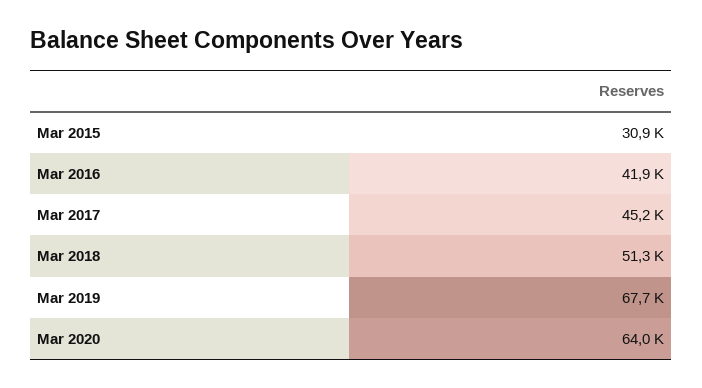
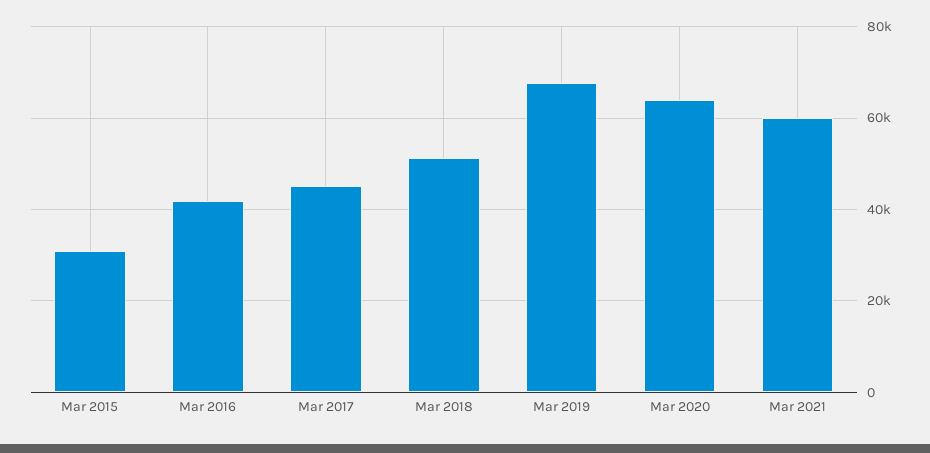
Mar 2021: none -> 60000

